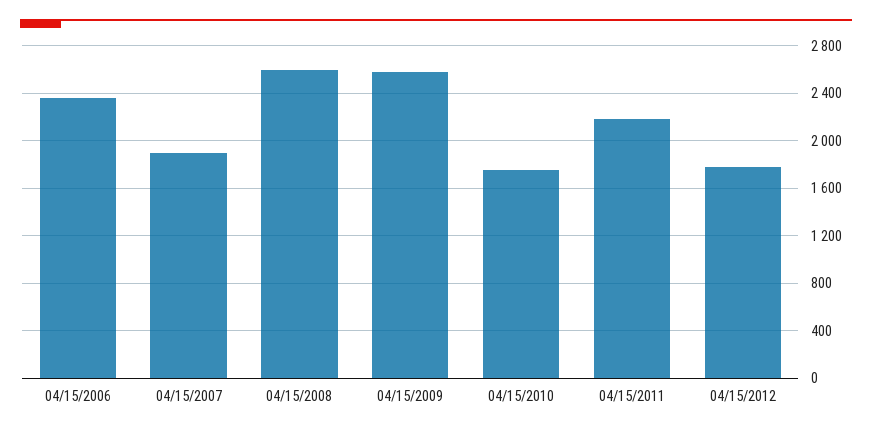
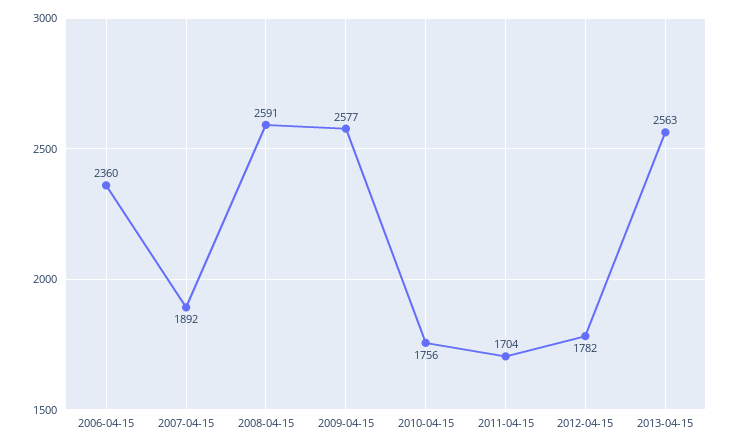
04/15/2011: 2200 -> 1704
2013-04-15: none -> 2563

